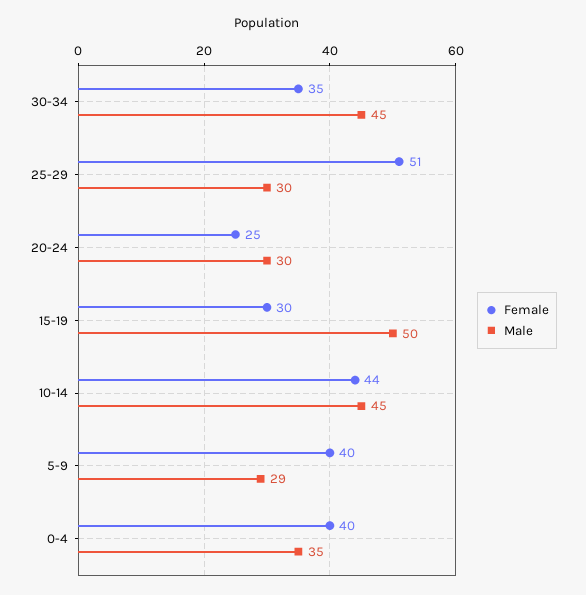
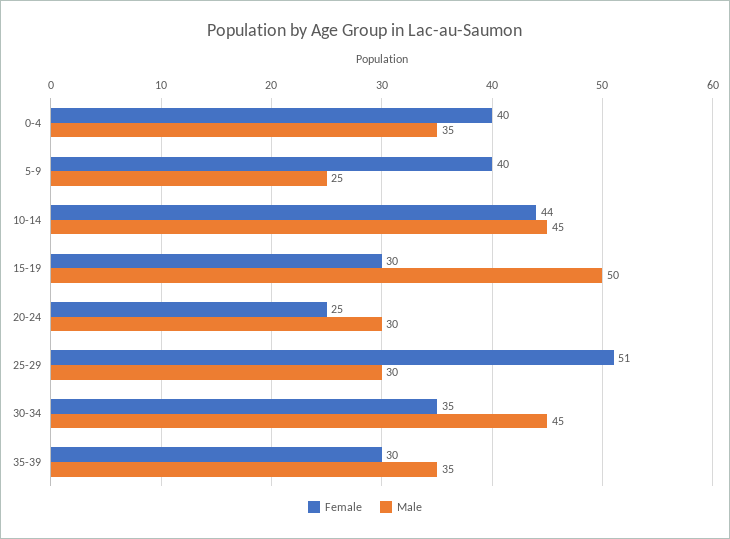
Male, 5-9: 29 -> 25
Female, 35-39: none -> 30
Male, 35-39: none -> 35

